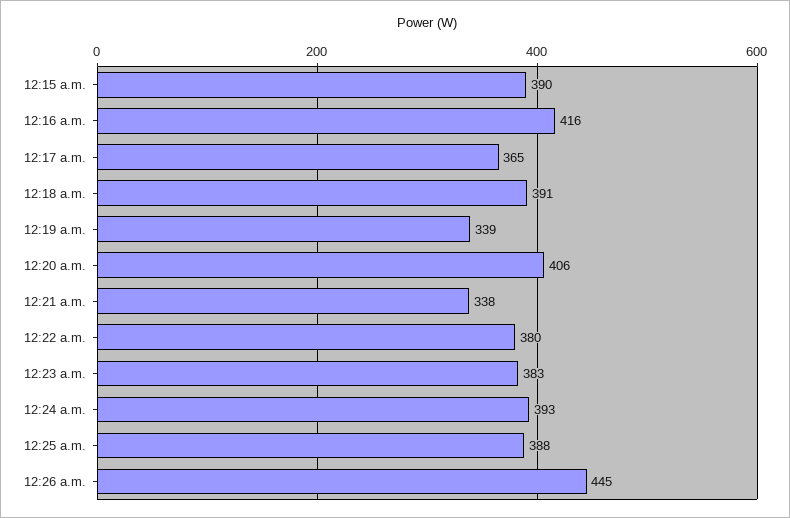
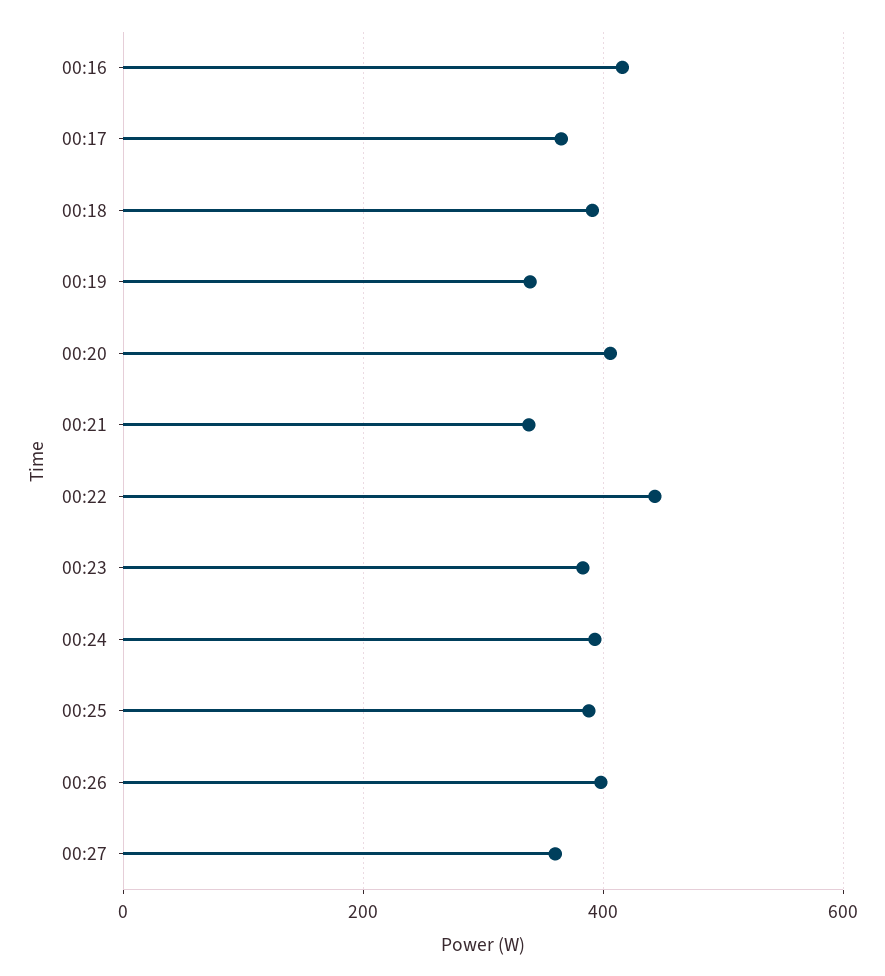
12:15 a.m.: 390 -> none
12:22 a.m.: 380 -> 440
12:26 a.m.: 445 -> 400
00:27: none -> 360

